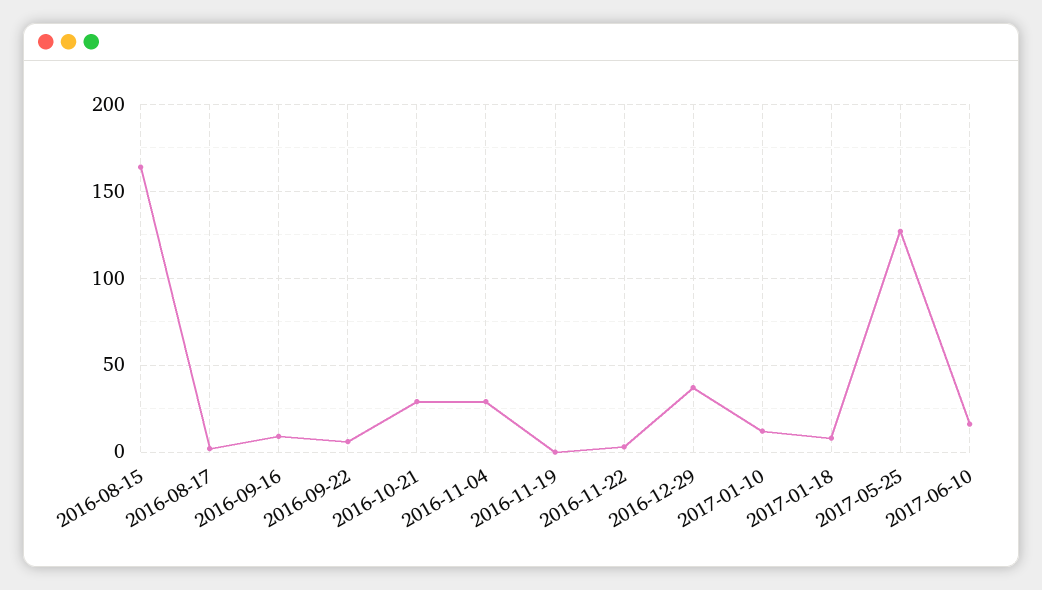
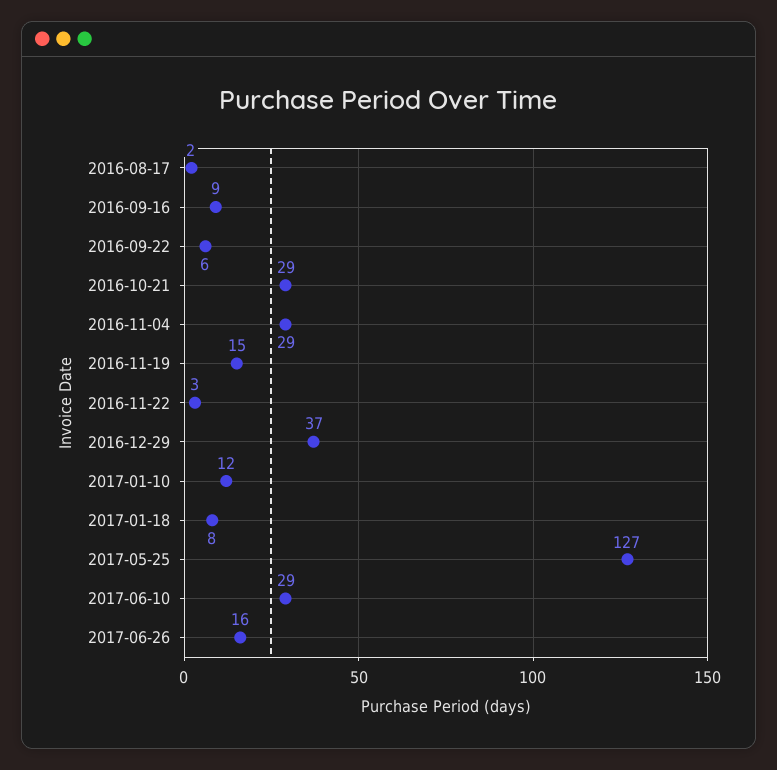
2016-08-15: 165 -> none
2016-11-19: 0 -> 15
2017-06-10: 15 -> 29
2017-06-26: none -> 16

